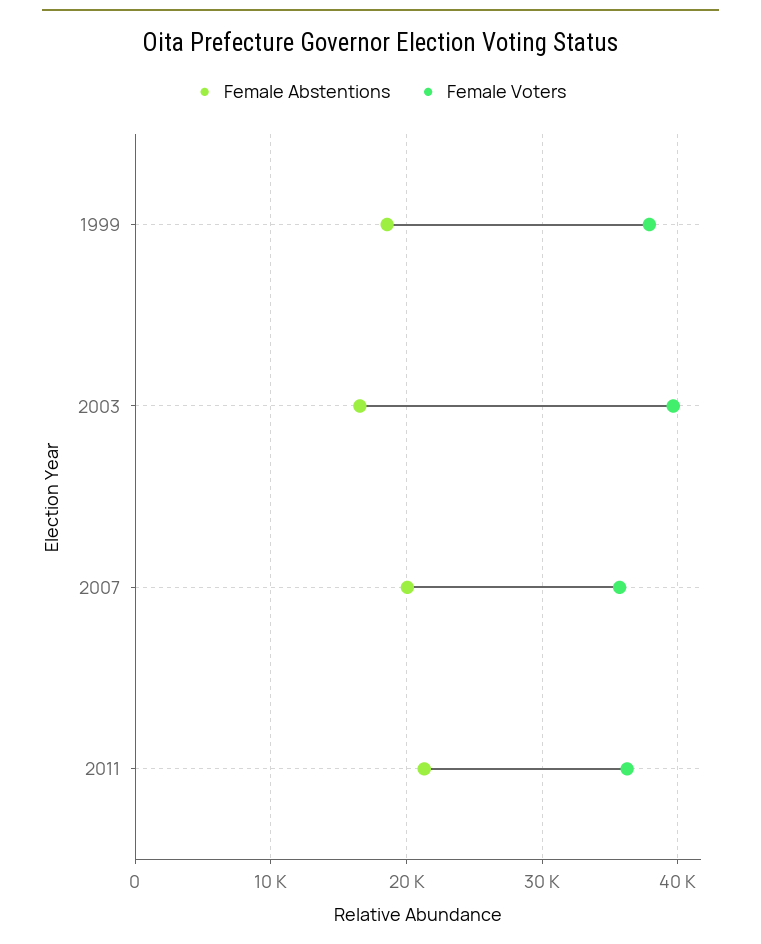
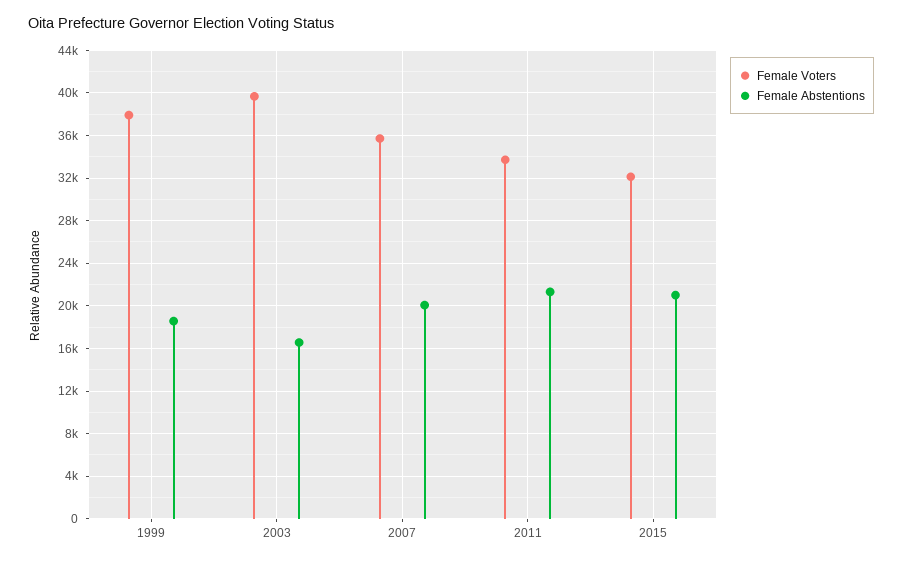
Female Voters, 2011: 36000 -> 34000
Female Voters, 2015: none -> 32000
Female Abstentions, 2015: none -> 21000

